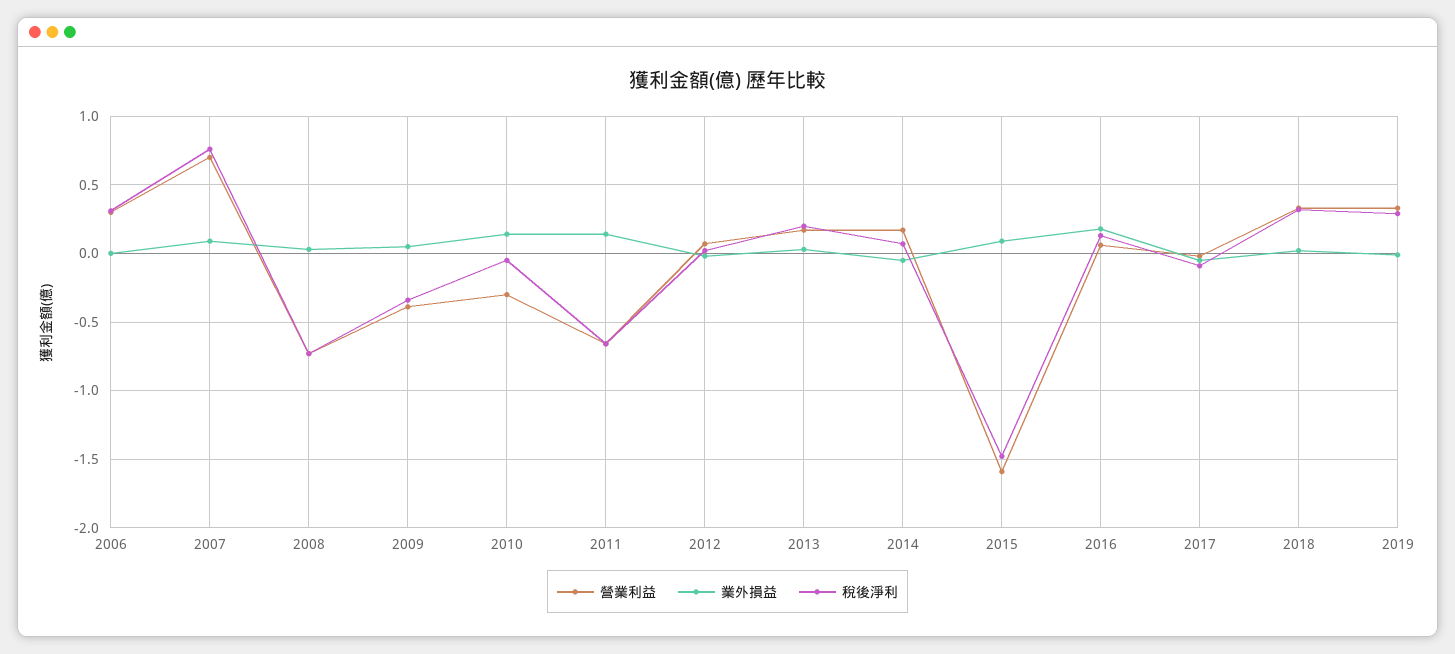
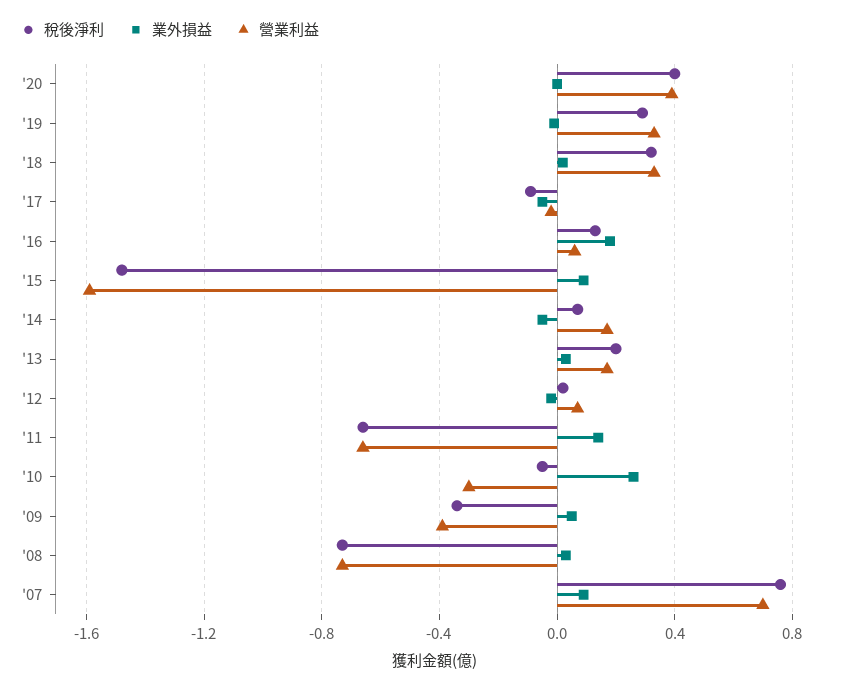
營業利益, 2006: 0.3 -> none
業外損益, 2006: 0 -> none
稅後淨利, 2006: 0.3 -> none
業外損益, 2010: 0.15 -> 0.25
稅後淨利, '20: none -> 0.4
業外損益, '20: none -> 0
營業利益, '20: none -> 0.4

